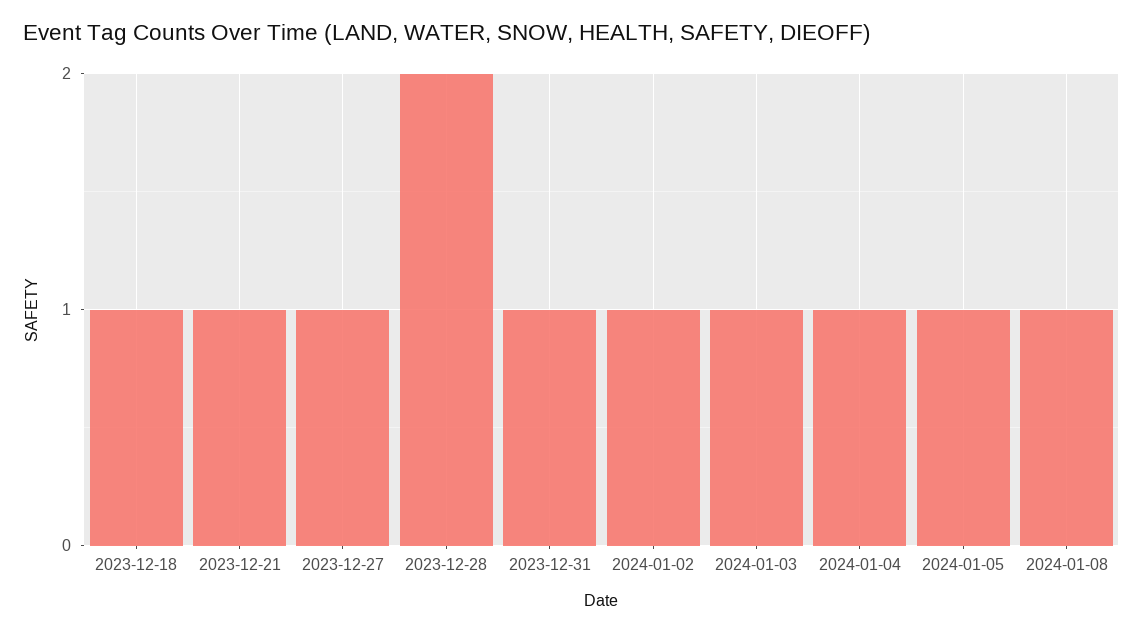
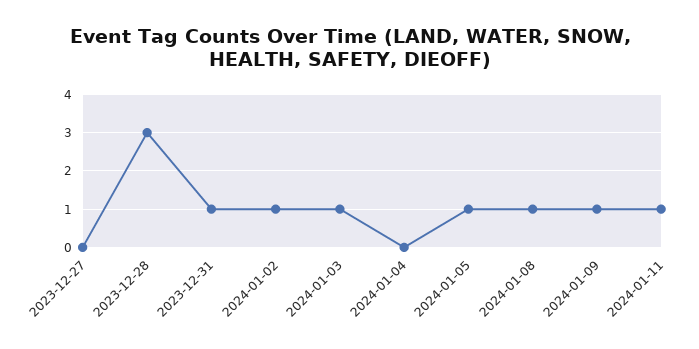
2023-12-18: 1 -> none
2023-12-21: 1 -> none
2023-12-27: 1 -> 0
2023-12-28: 2 -> 3
2024-01-04: 1 -> 0
2024-01-09: none -> 1
2024-01-11: none -> 1

